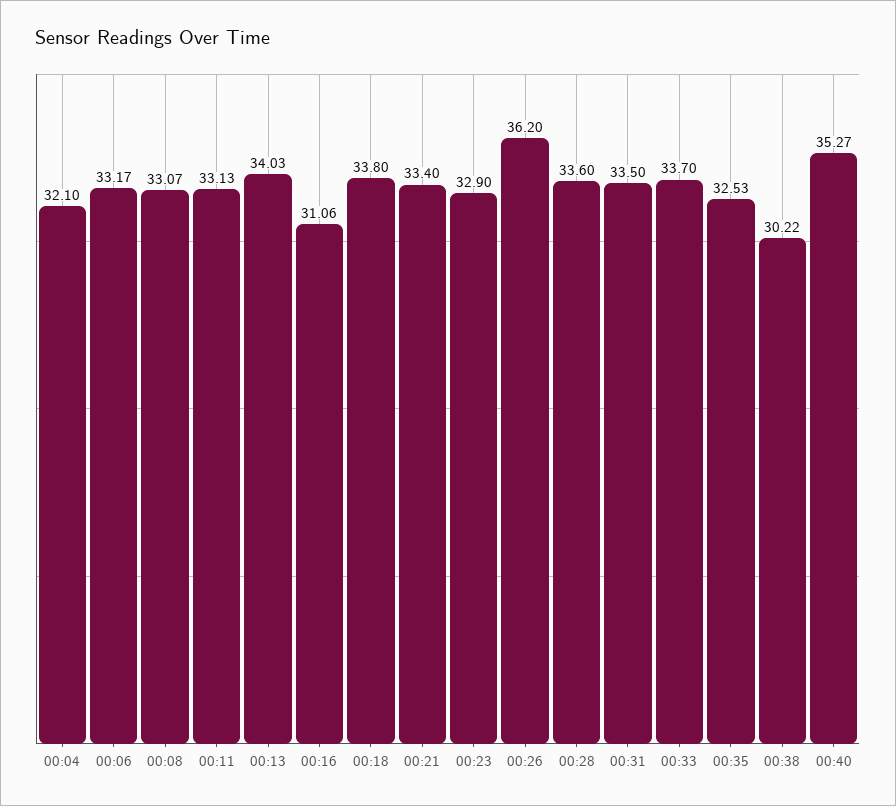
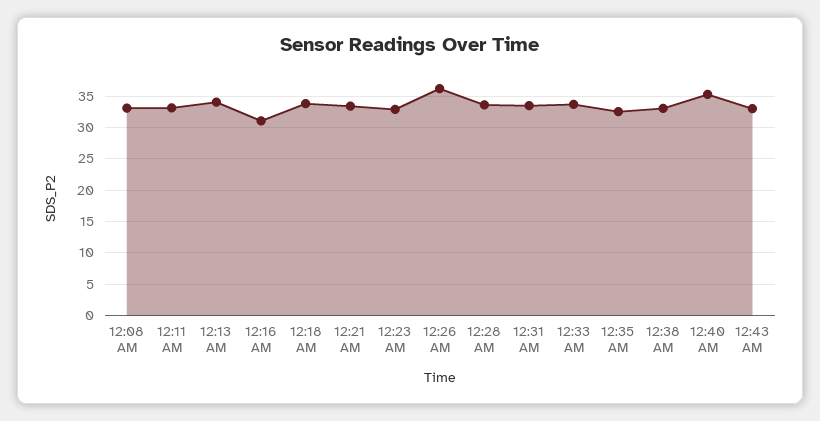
00:04: 32.1 -> none
00:06: 33.17 -> none
00:38: 30.22 -> 33
12:43 AM: none -> 33

